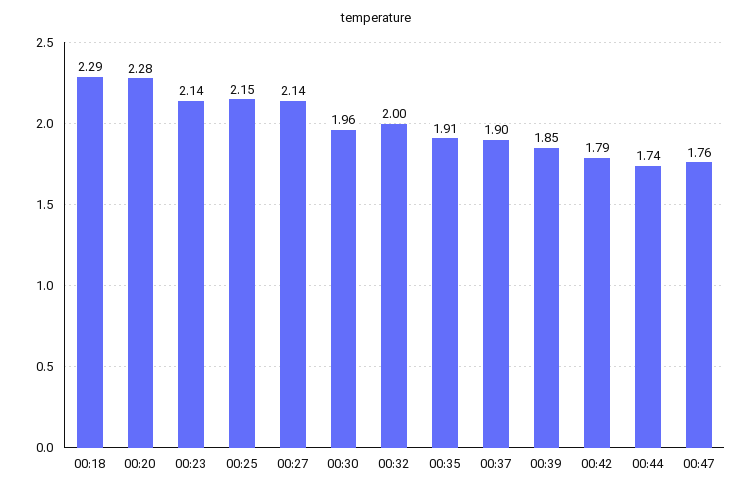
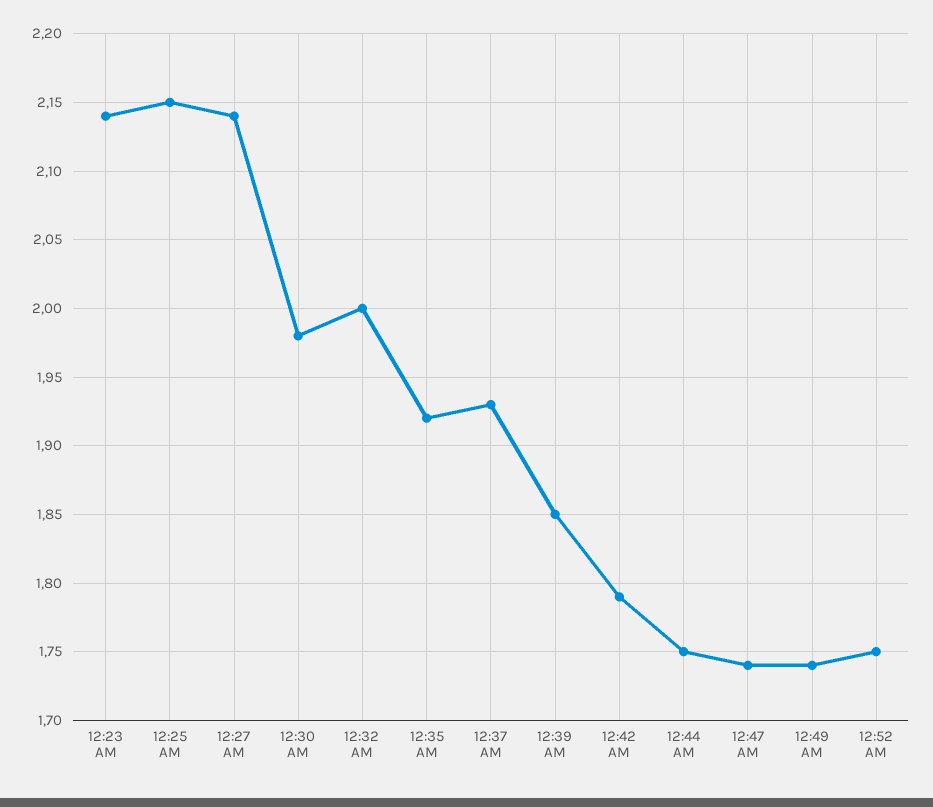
00:18: 2.29 -> none
00:20: 2.28 -> none
00:30: 1.96 -> 1.98
00:35: 1.91 -> 1.92
00:37: 1.9 -> 1.93
00:44: 1.74 -> 1.75
00:47: 1.76 -> 1.74
12:49 AM: none -> 1.74
12:52 AM: none -> 1.75

